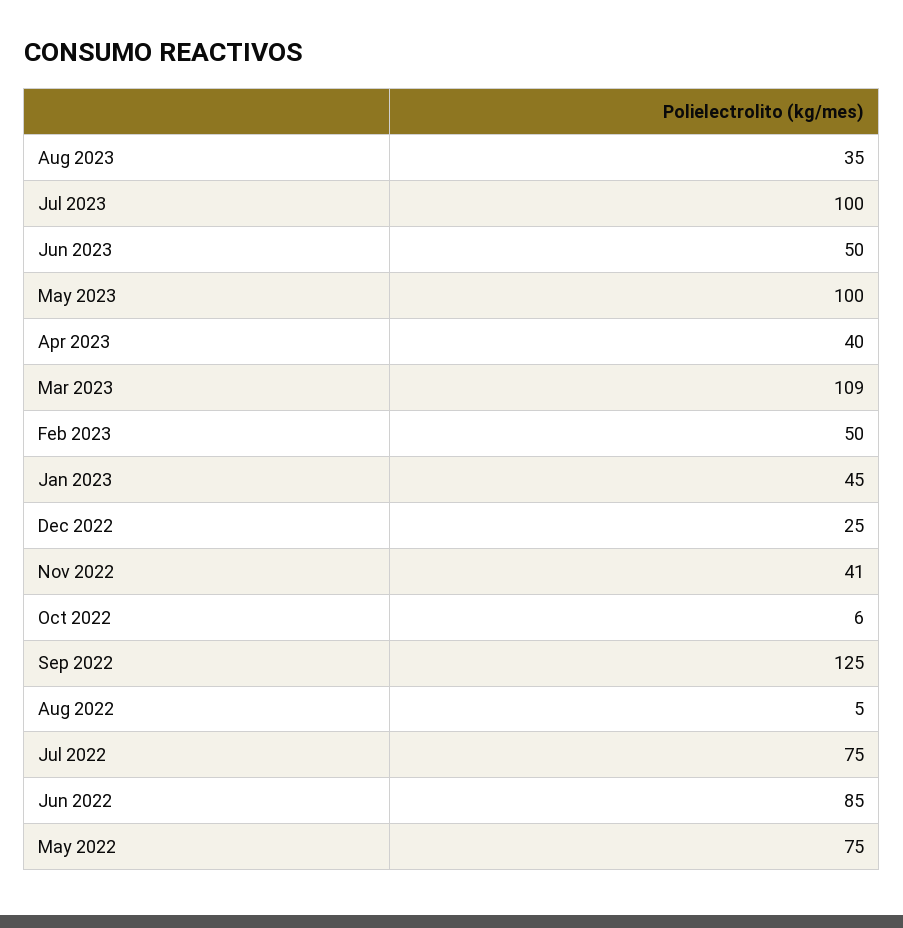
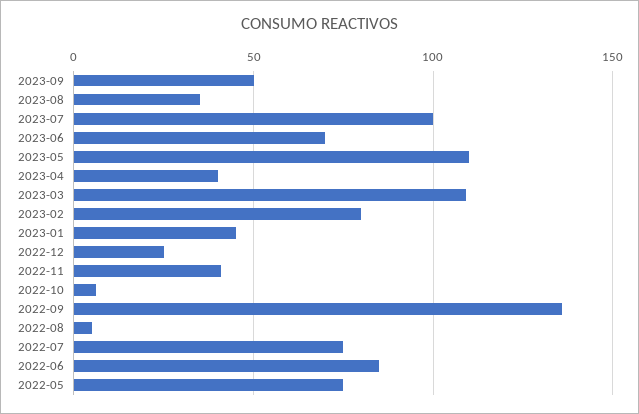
Jun 2023: 50 -> 70
May 2023: 100 -> 110
Feb 2023: 50 -> 80
Sep 2022: 125 -> 135
2023-09: none -> 50

